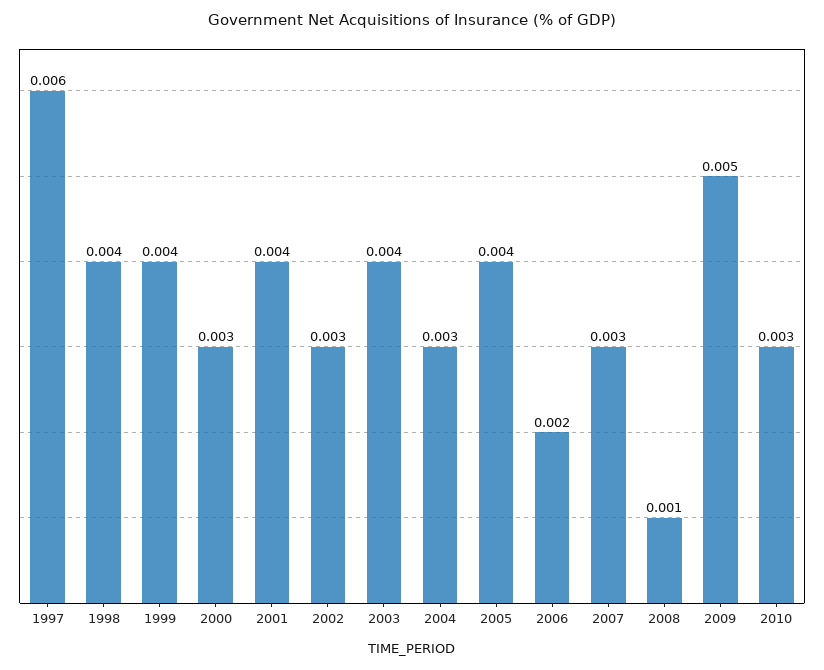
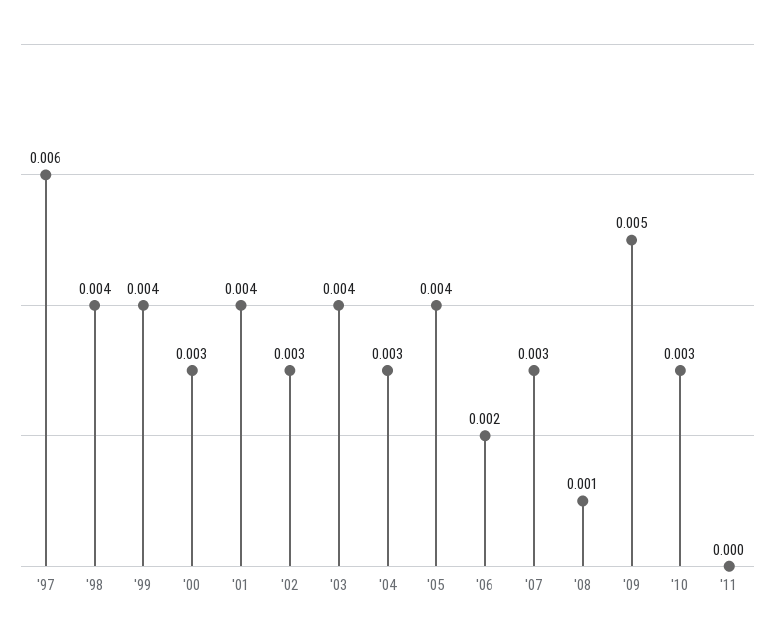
'11: none -> 0

